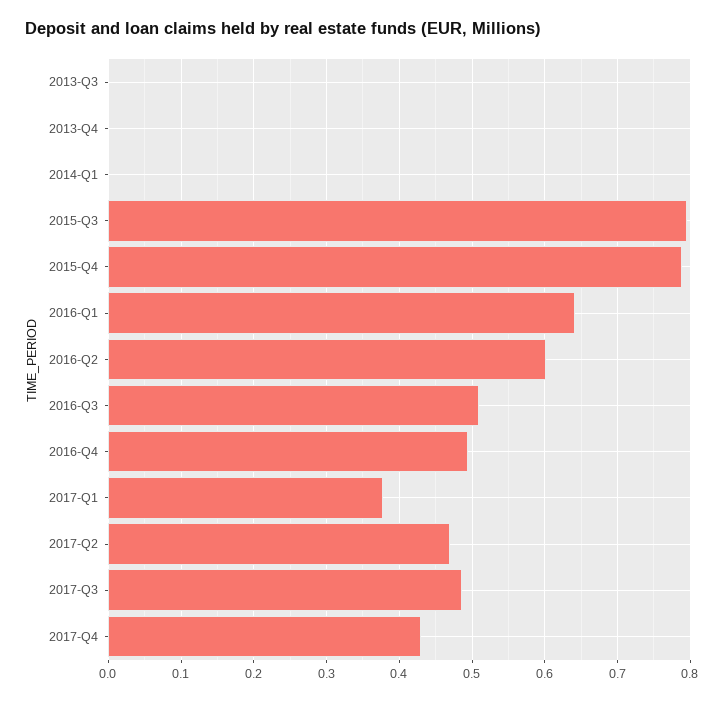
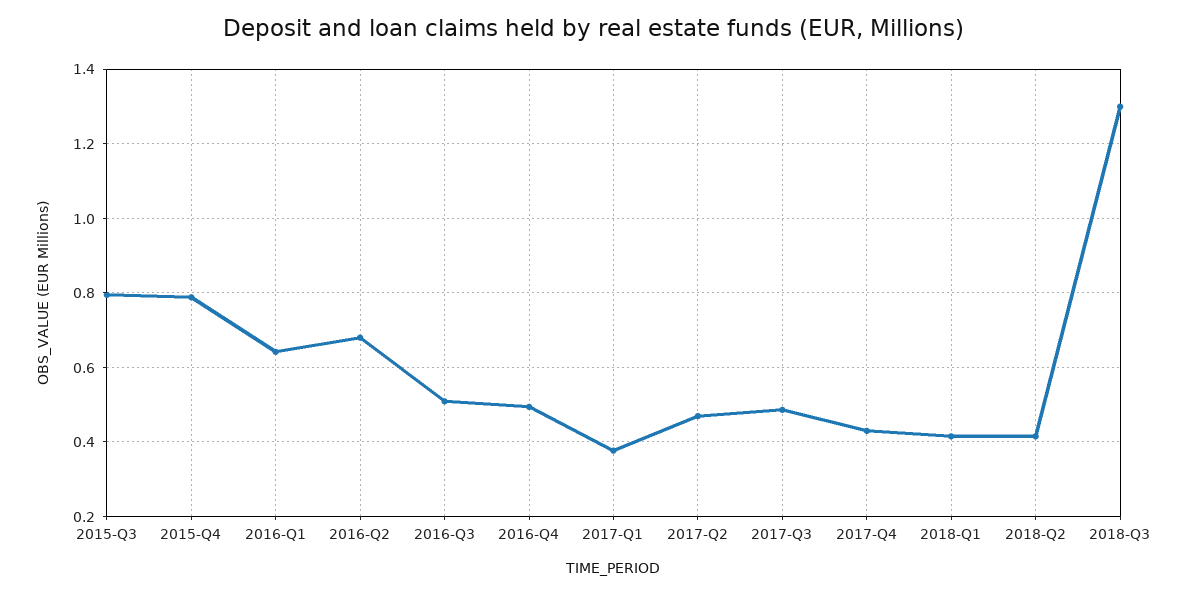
2013-Q3: 0 -> none
2013-Q4: 0 -> none
2014-Q1: 0 -> none
2016-Q2: 0.6 -> 0.68
2018-Q1: none -> 0.42
2018-Q2: none -> 0.42
2018-Q3: none -> 1.3

